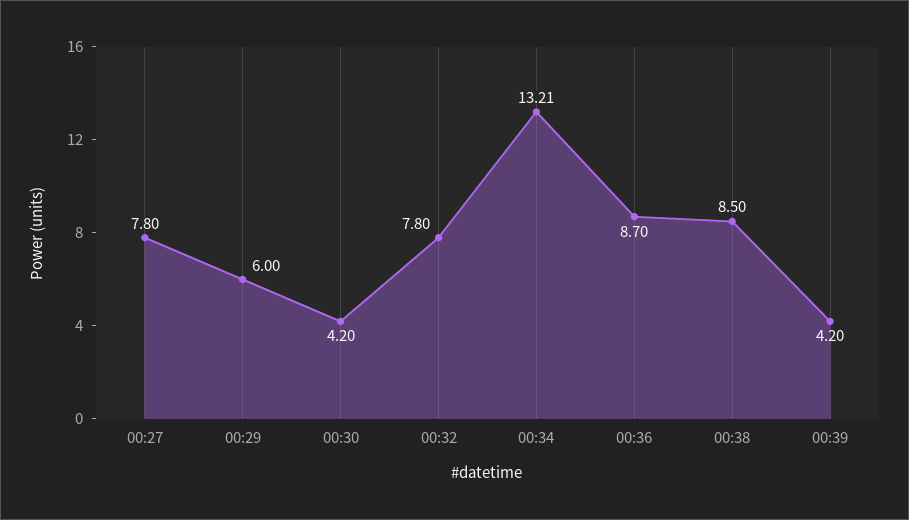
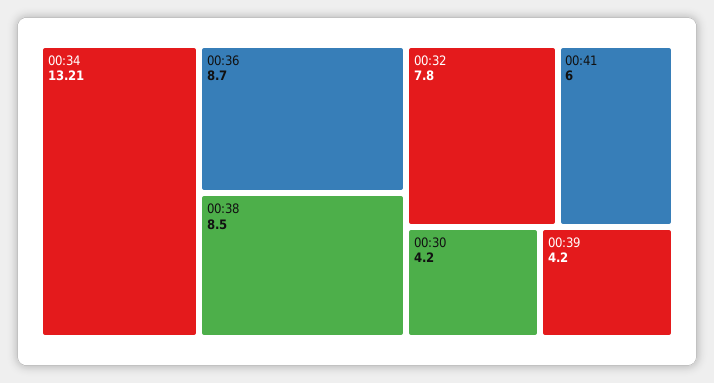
00:27: 7.8 -> none
00:29: 6 -> none
00:41: none -> 6

